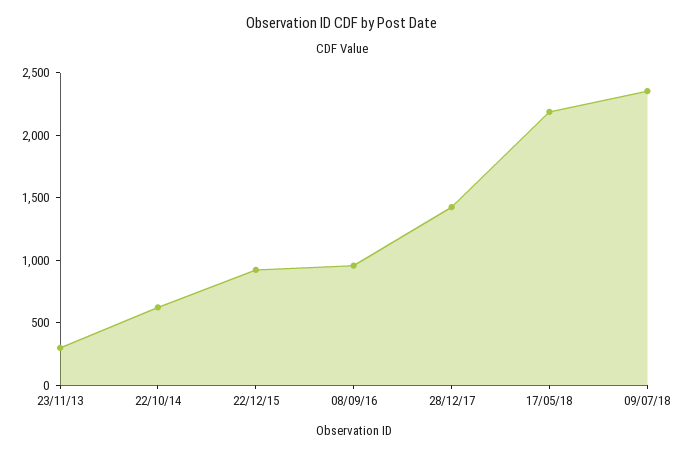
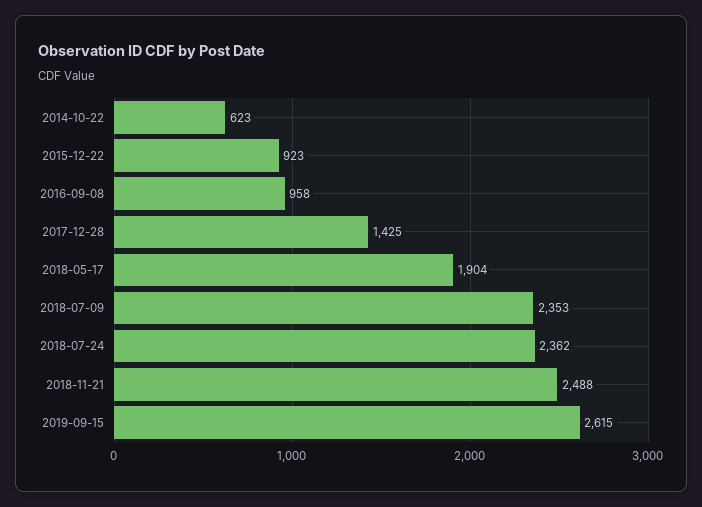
23/11/13: 300 -> none
17/05/18: 2200 -> 1904
2018-07-24: none -> 2362
2018-11-21: none -> 2488
2019-09-15: none -> 2615

